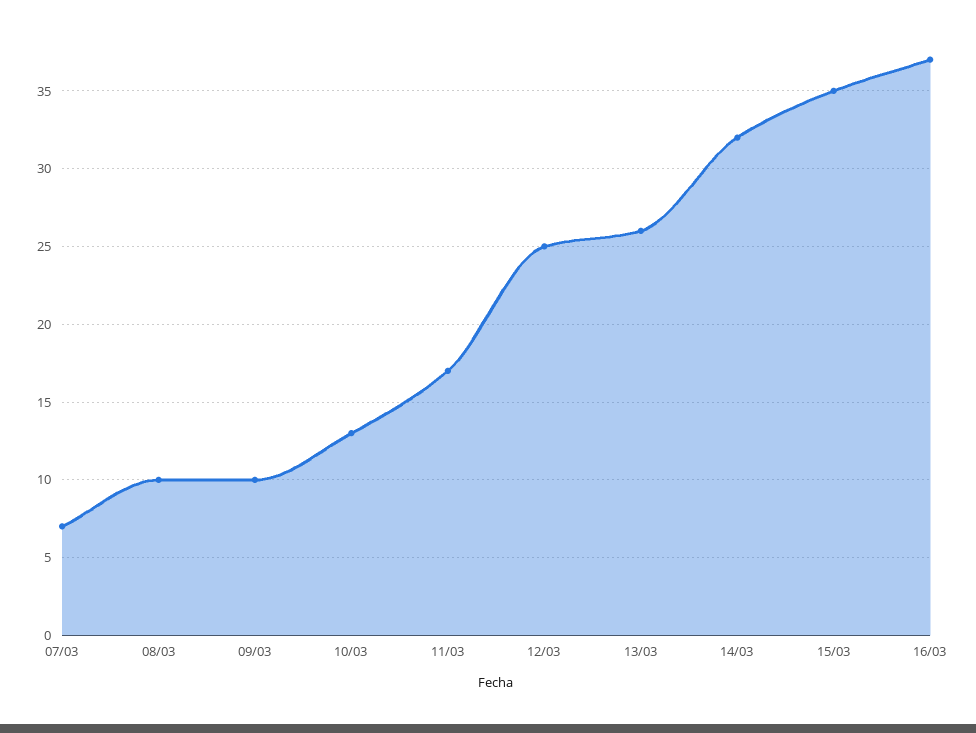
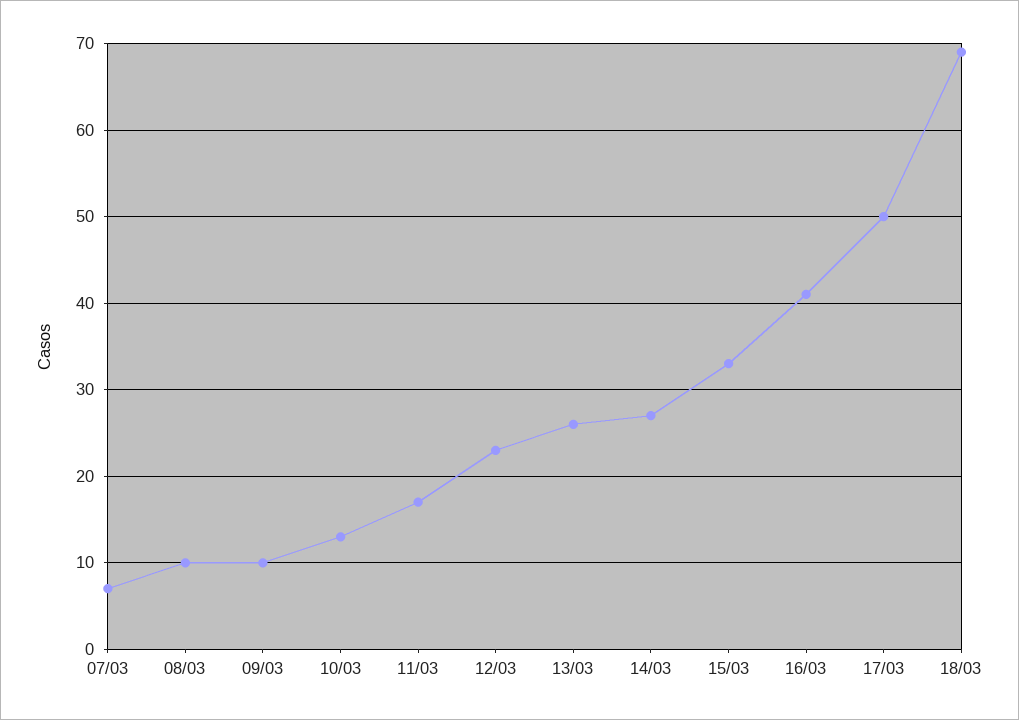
12/03: 25 -> 23
14/03: 32 -> 27
15/03: 35 -> 33
16/03: 37 -> 41
17/03: none -> 50
18/03: none -> 69

